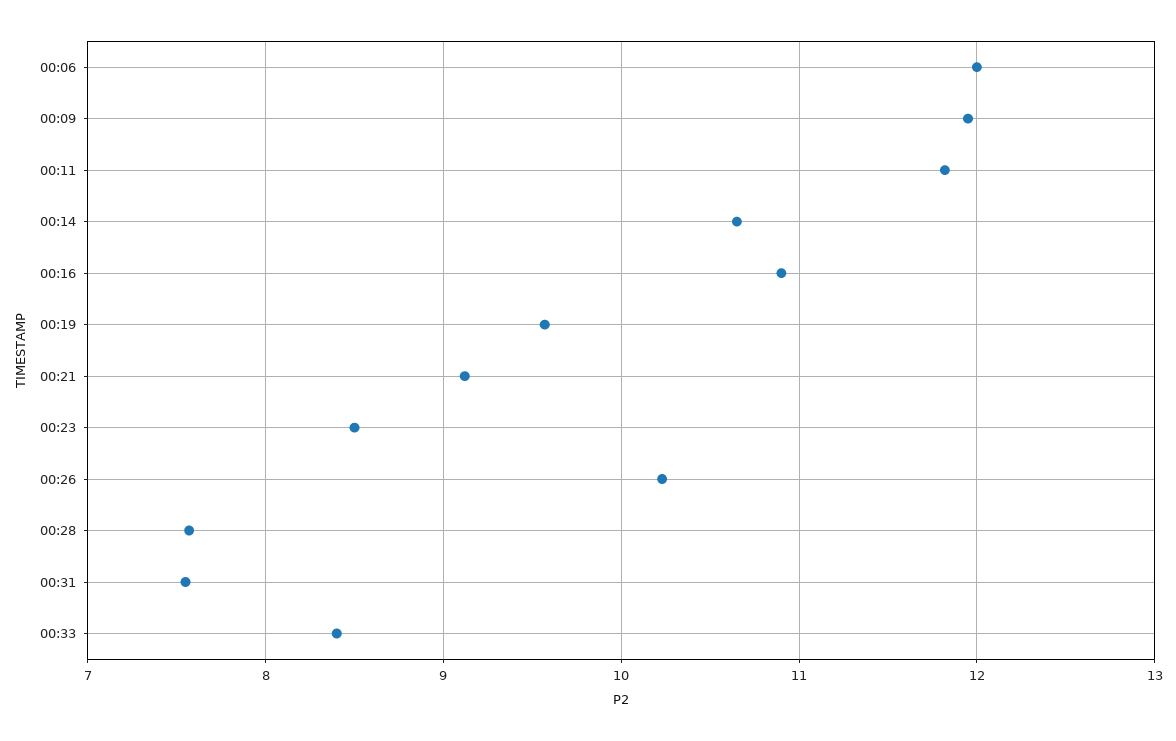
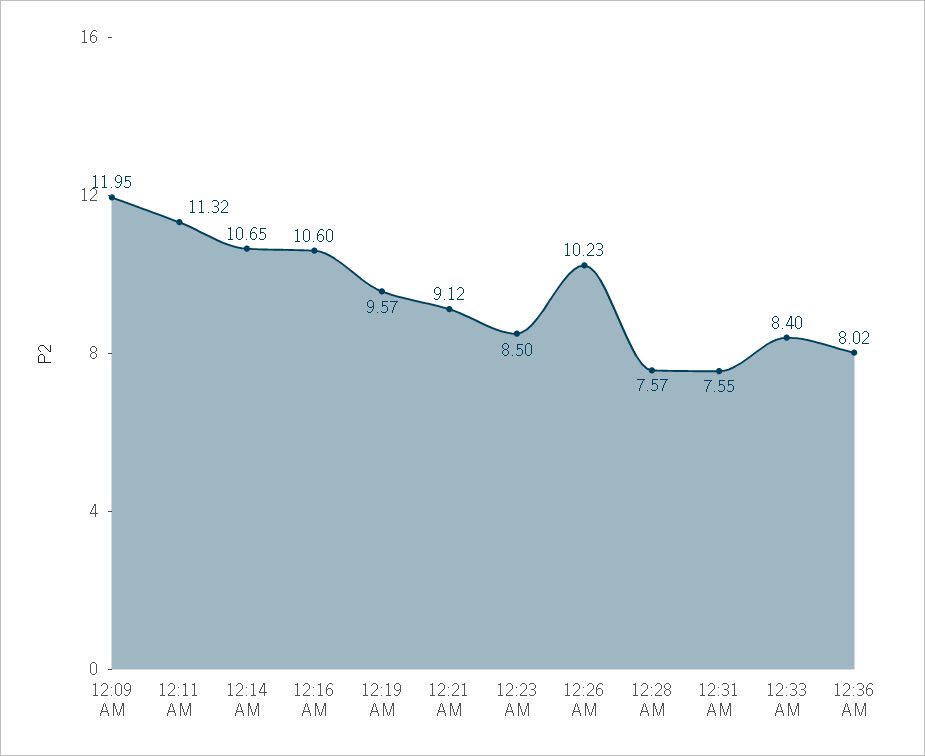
00:06: 12 -> none
00:11: 11.8 -> 11.32
00:16: 10.9 -> 10.6
12:36 AM: none -> 8.02

